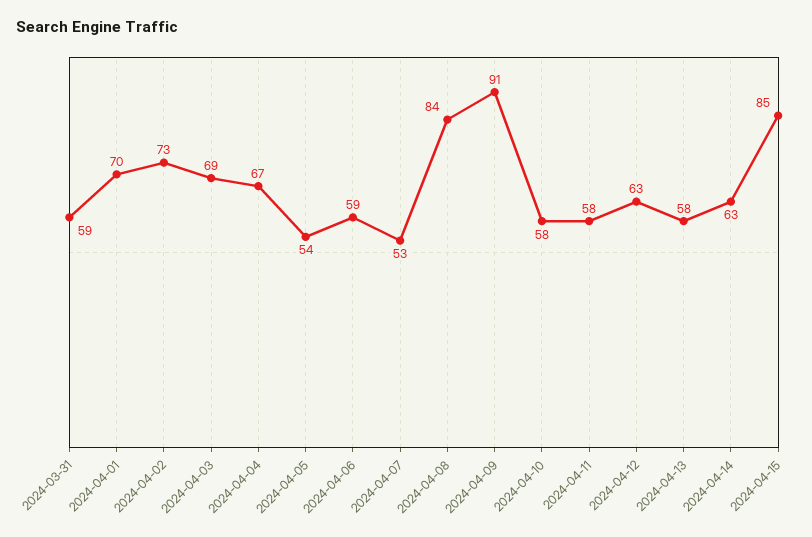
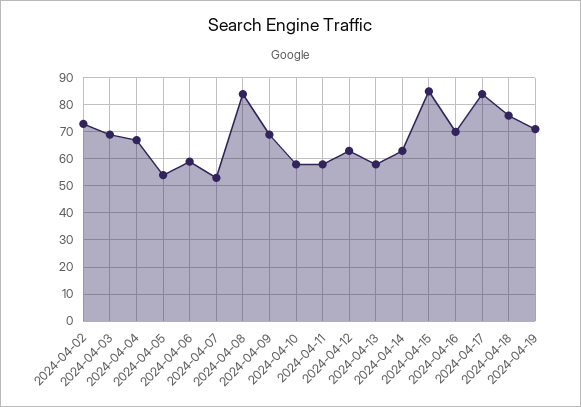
2024-03-31: 59 -> none
2024-04-01: 70 -> none
2024-04-09: 91 -> 70
2024-04-16: none -> 70
2024-04-17: none -> 85
2024-04-18: none -> 75
2024-04-19: none -> 70

